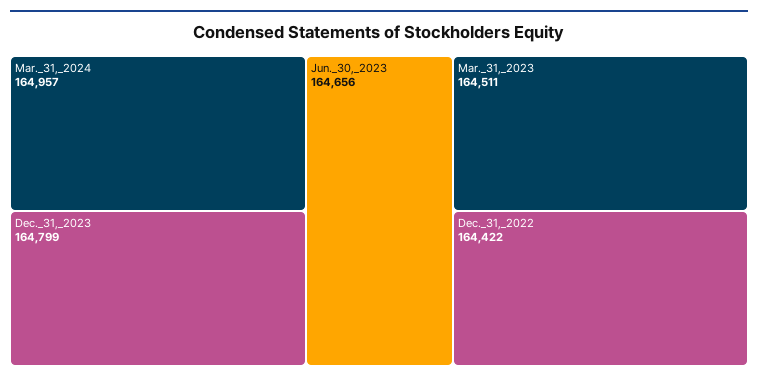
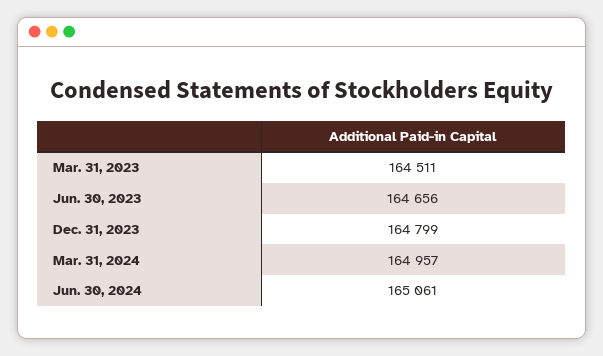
Dec._31,_2022: 164422 -> none
Jun. 30, 2024: none -> 165061

